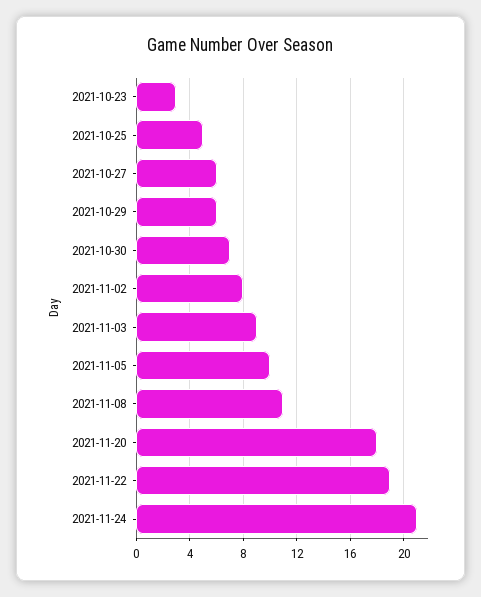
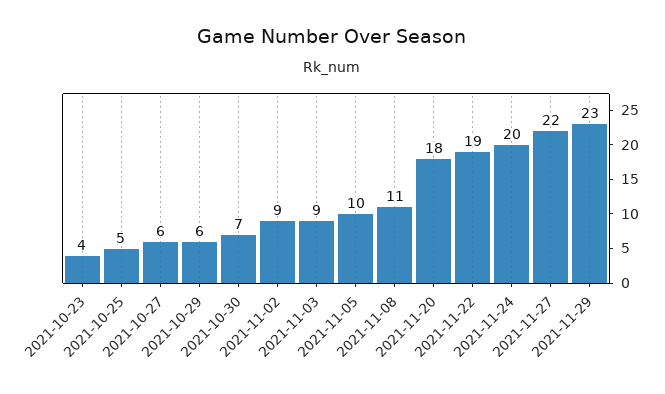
2021-10-23: 3 -> 4
2021-11-02: 8 -> 9
2021-11-24: 21 -> 20
2021-11-27: none -> 22
2021-11-29: none -> 23

